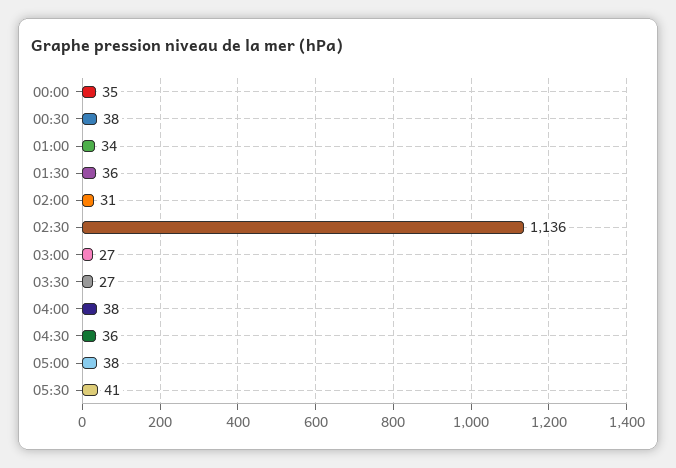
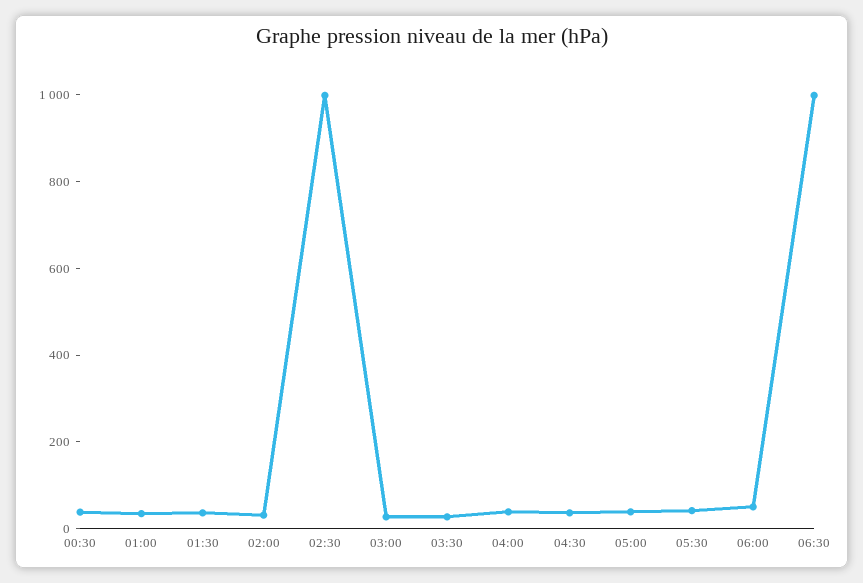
00:00: 35 -> none
02:30: 1136 -> 1000
06:00: none -> 50
06:30: none -> 1000

